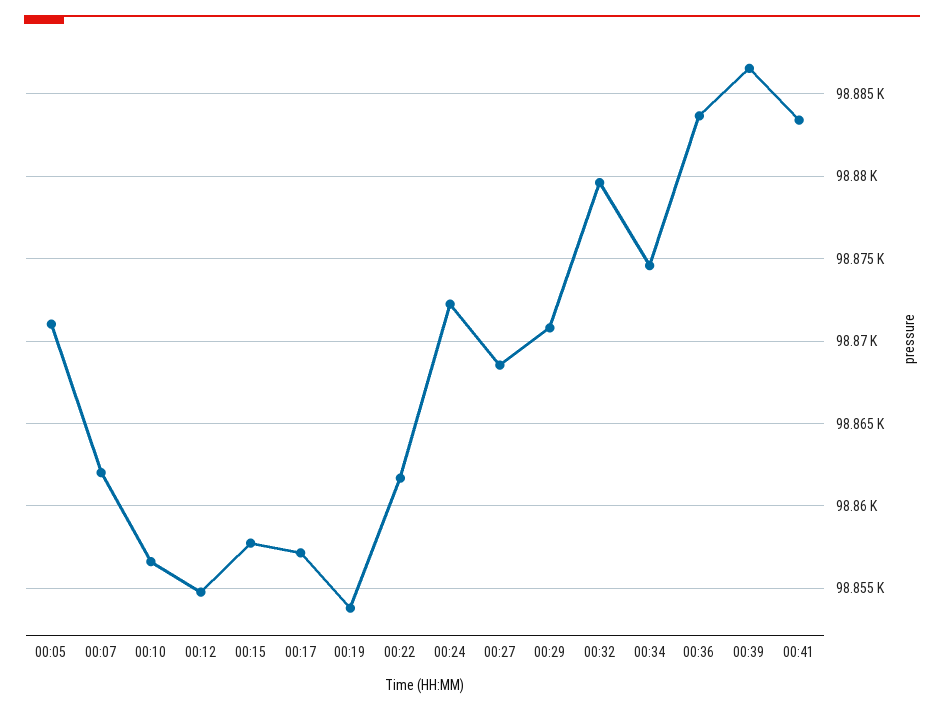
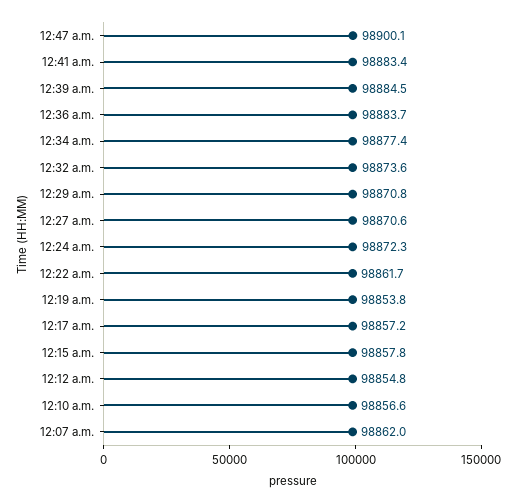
00:05: 98871 -> none
00:27: 98868.5 -> 98870.6
00:32: 98879.5 -> 98873.6
00:34: 98874.5 -> 98877.4
00:39: 98886.5 -> 98884.5
12:47 a.m.: none -> 98900.1

